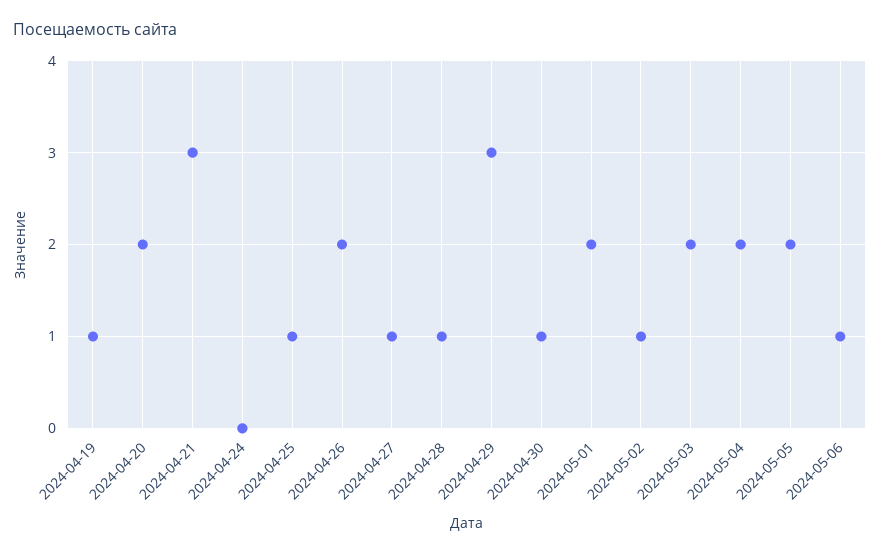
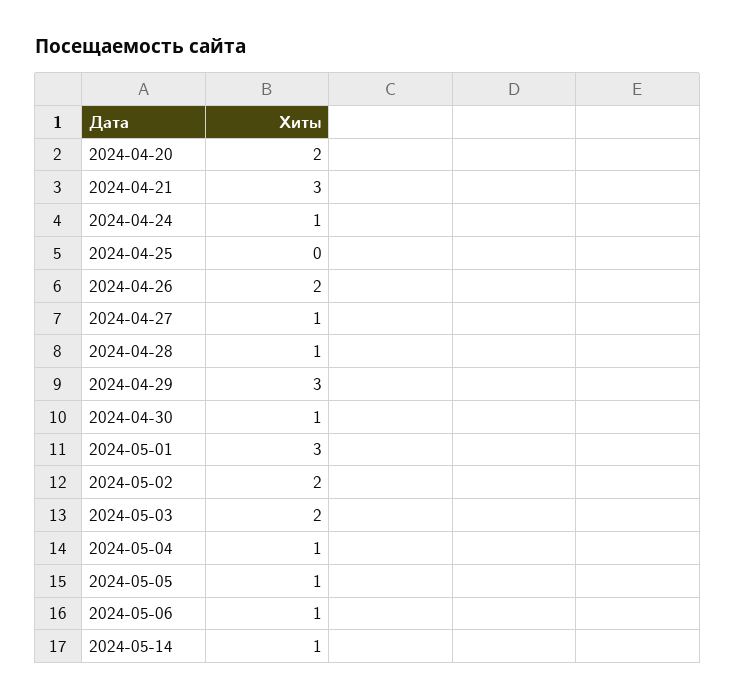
2024-04-19: 1 -> none
2024-04-24: 0 -> 1
2024-04-25: 1 -> 0
2024-05-01: 2 -> 3
2024-05-02: 1 -> 2
2024-05-04: 2 -> 1
2024-05-05: 2 -> 1
2024-05-14: none -> 1

